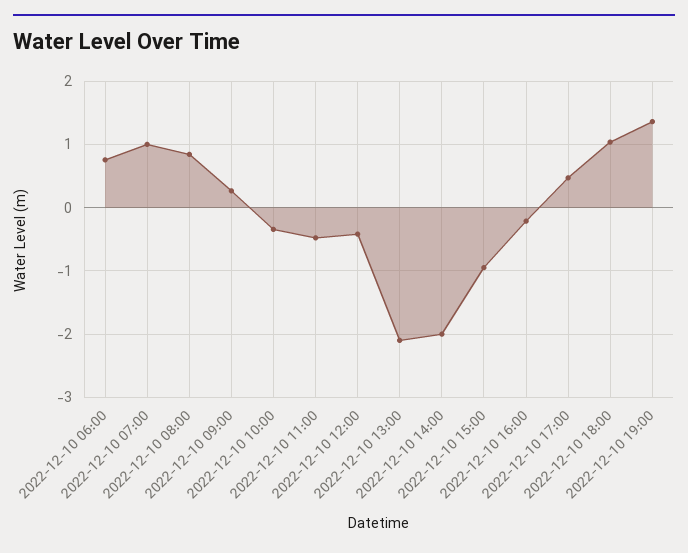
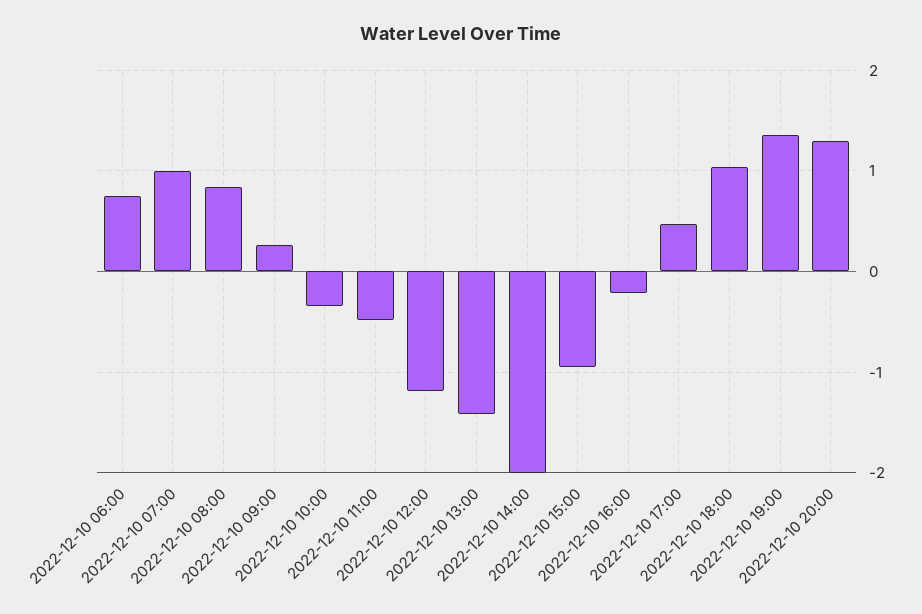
2022-12-10 12:00: -0.4 -> -1.2
2022-12-10 13:00: -2.1 -> -1.4
2022-12-10 20:00: none -> 1.3

